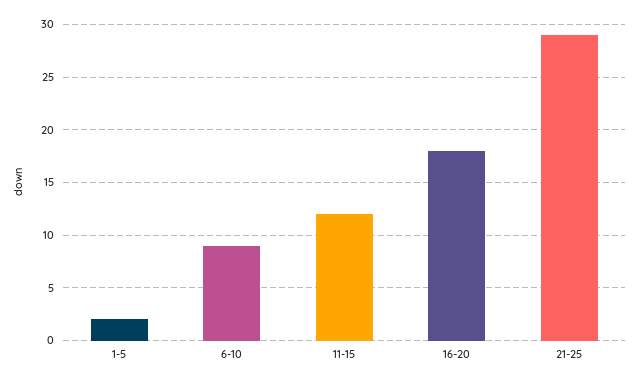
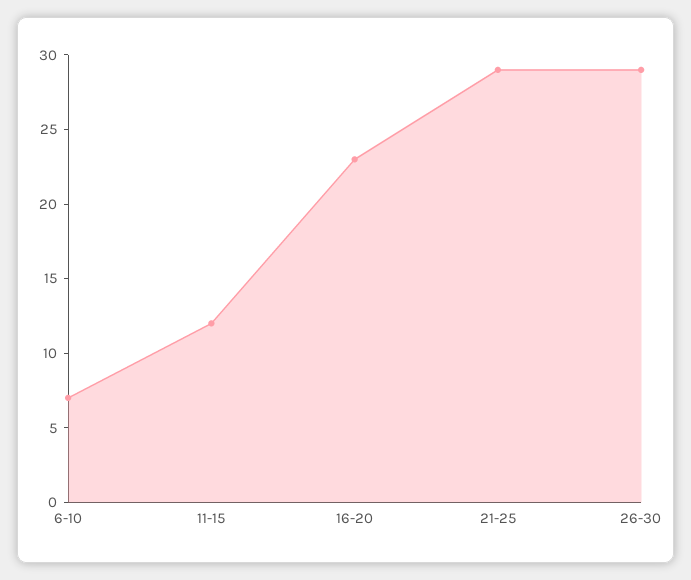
1-5: 2 -> none
6-10: 9 -> 7
16-20: 18 -> 23
26-30: none -> 29

